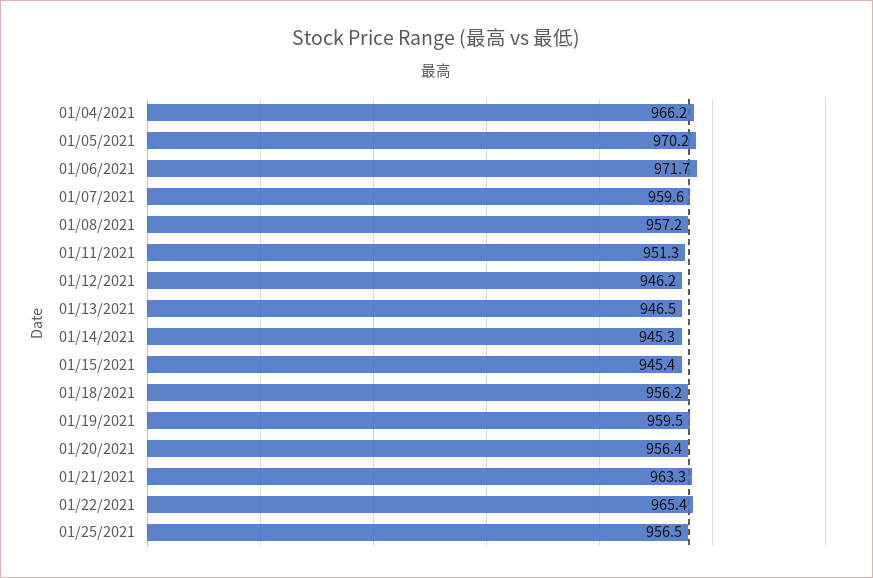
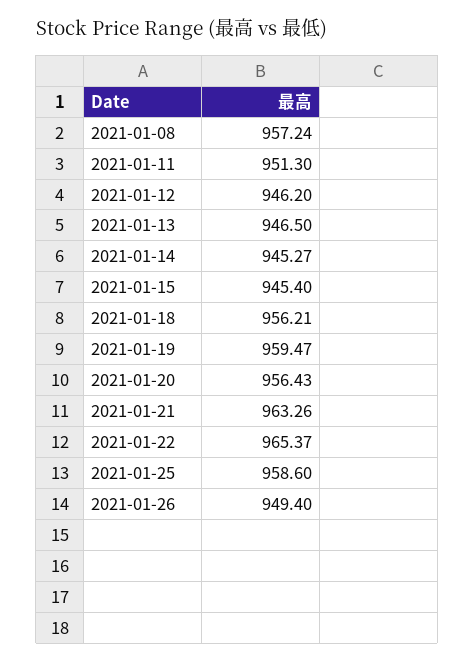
01/04/2021: 966.2 -> none
01/05/2021: 970.2 -> none
01/06/2021: 971.7 -> none
01/07/2021: 959.6 -> none
01/25/2021: 956.5 -> 958.6
2021-01-26: none -> 949.4

